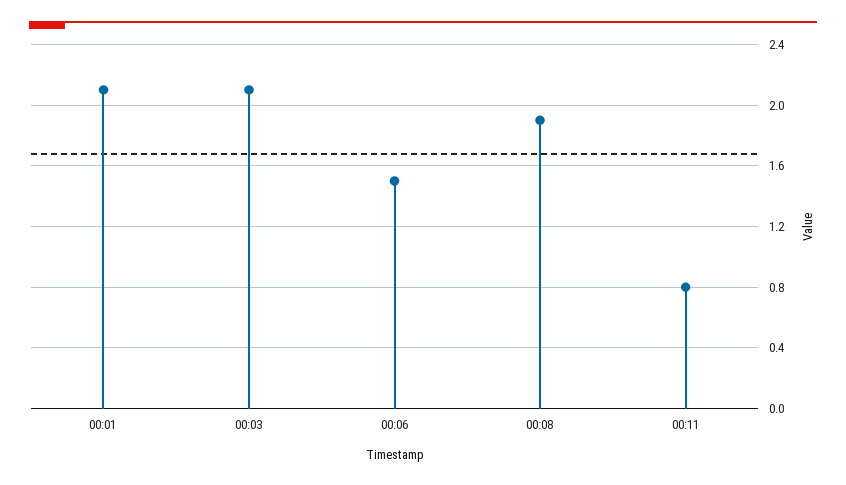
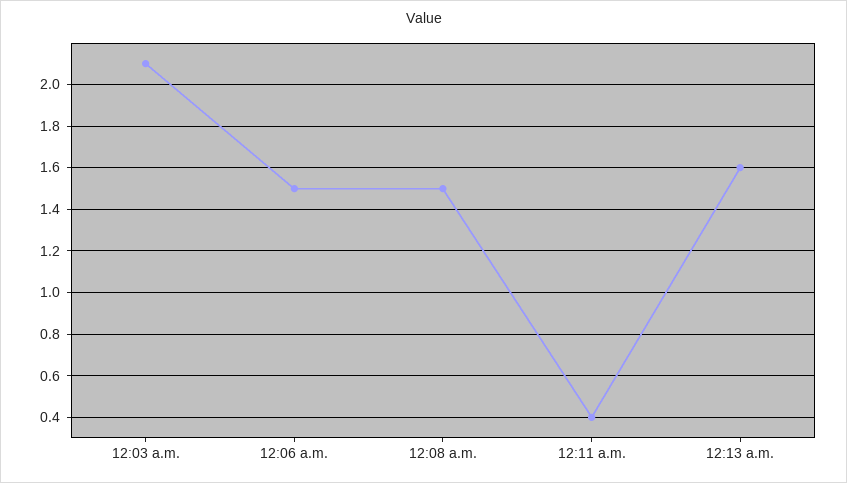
00:01: 2.1 -> none
00:08: 1.9 -> 1.5
00:11: 0.8 -> 0.4
12:13 a.m.: none -> 1.6

